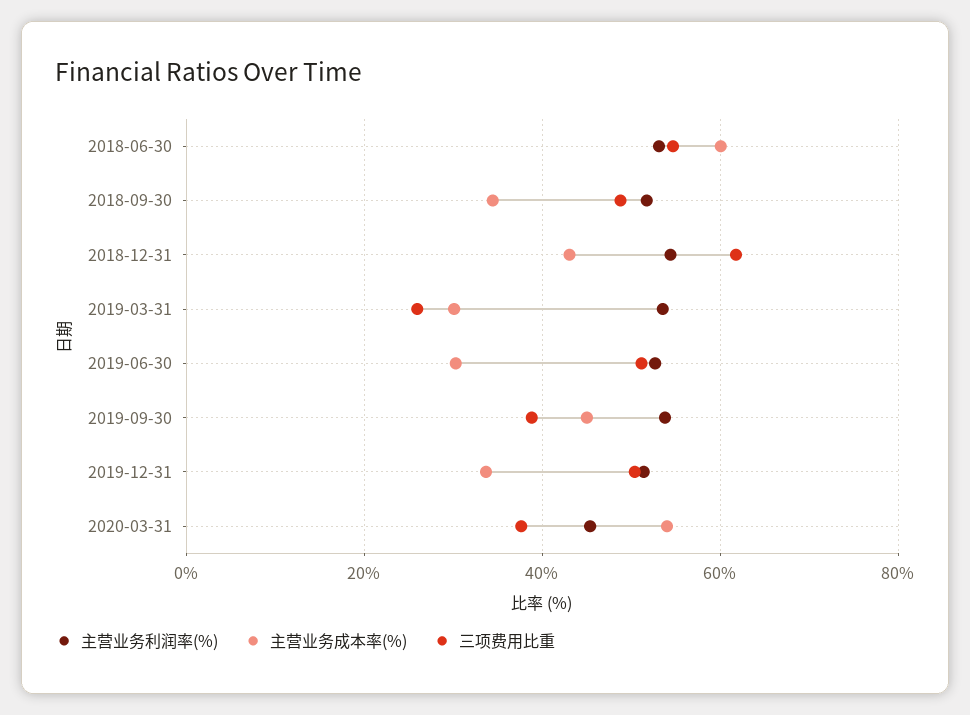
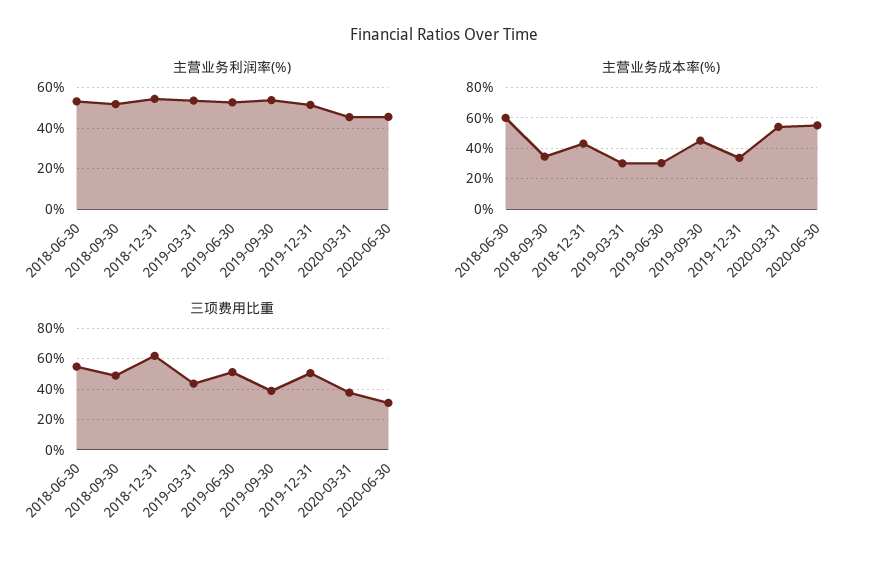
三项费用比重, 2019-03-31: 26 -> 45
主营业务利润率(%), 2020-06-30: none -> 45
主营业务成本率(%), 2020-06-30: none -> 55
三项费用比重, 2020-06-30: none -> 30

